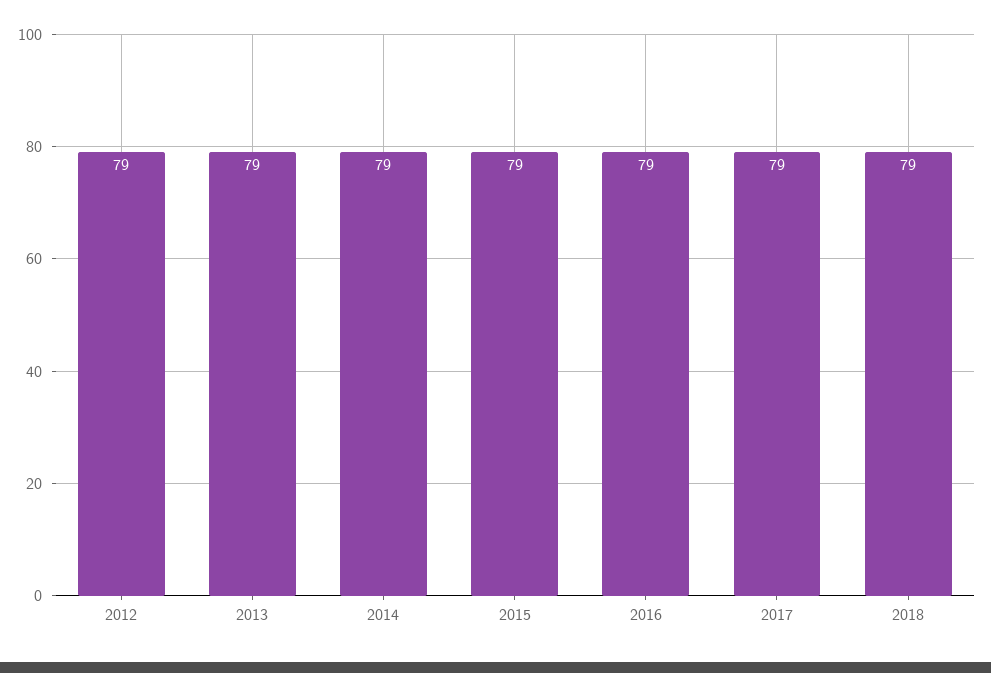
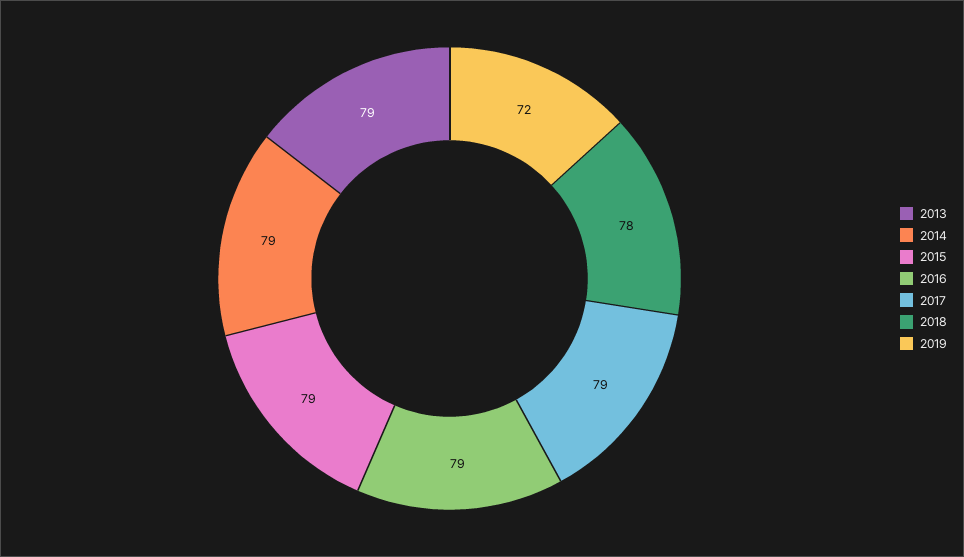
2012: 79 -> none
2018: 79 -> 78
2019: none -> 72

